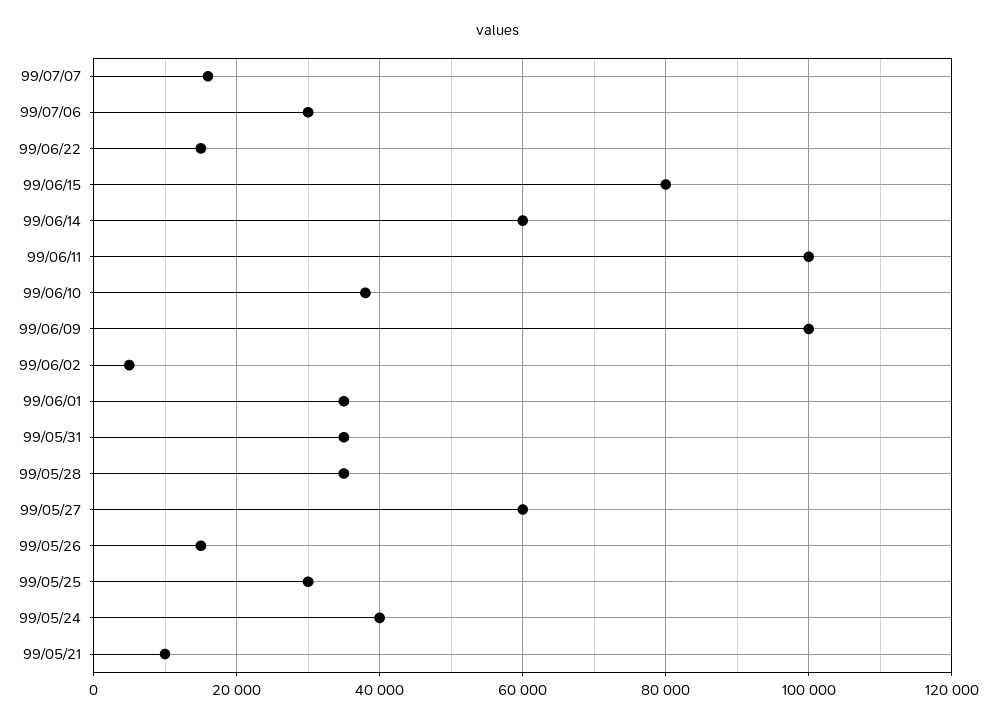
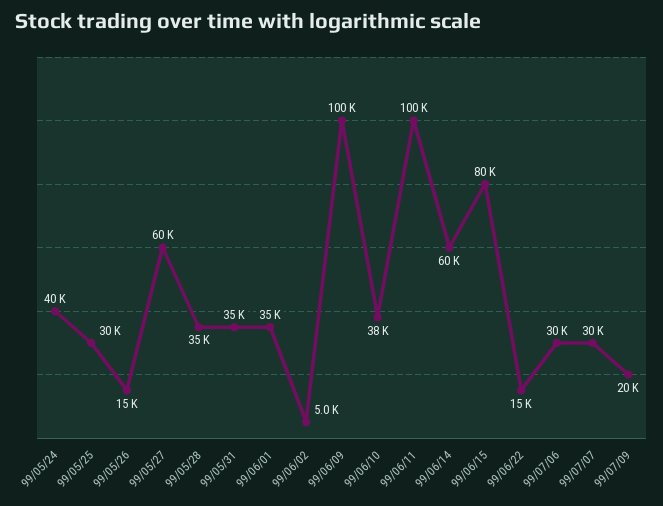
99/07/07: 16000 -> 30000
99/05/21: 10000 -> none
99/07/09: none -> 20000

